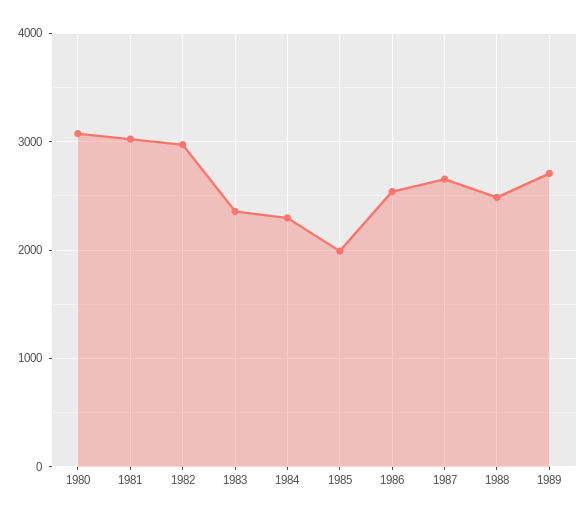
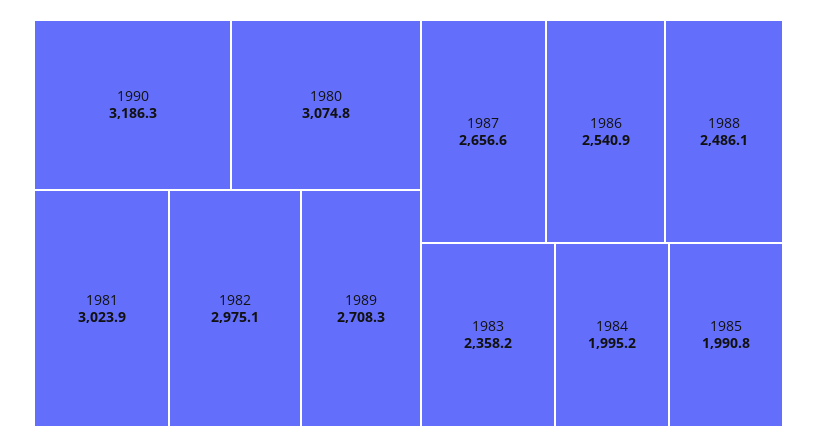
1984: 2300 -> 1995.2
1990: none -> 3186.3

